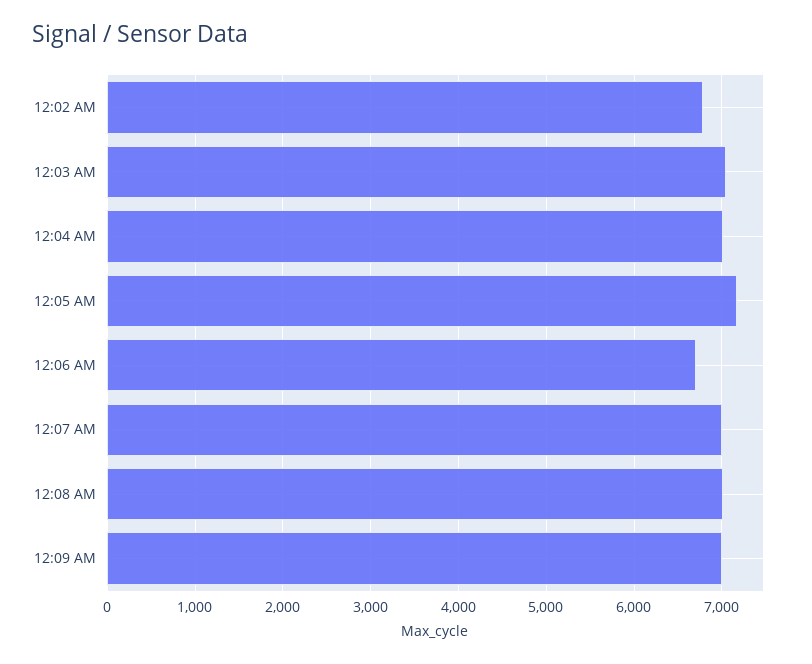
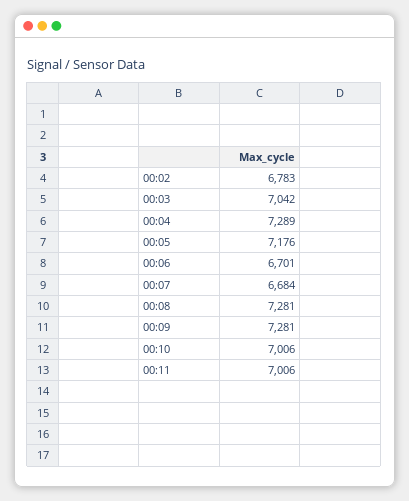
12:04 AM: 7000 -> 7289
12:07 AM: 7000 -> 6684
12:08 AM: 7000 -> 7281
12:09 AM: 7000 -> 7281
00:10: none -> 7006
00:11: none -> 7006

